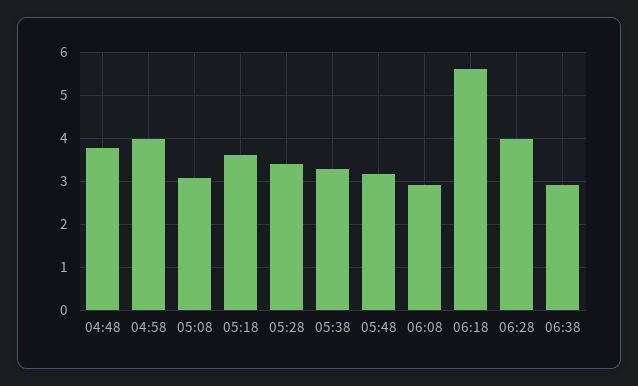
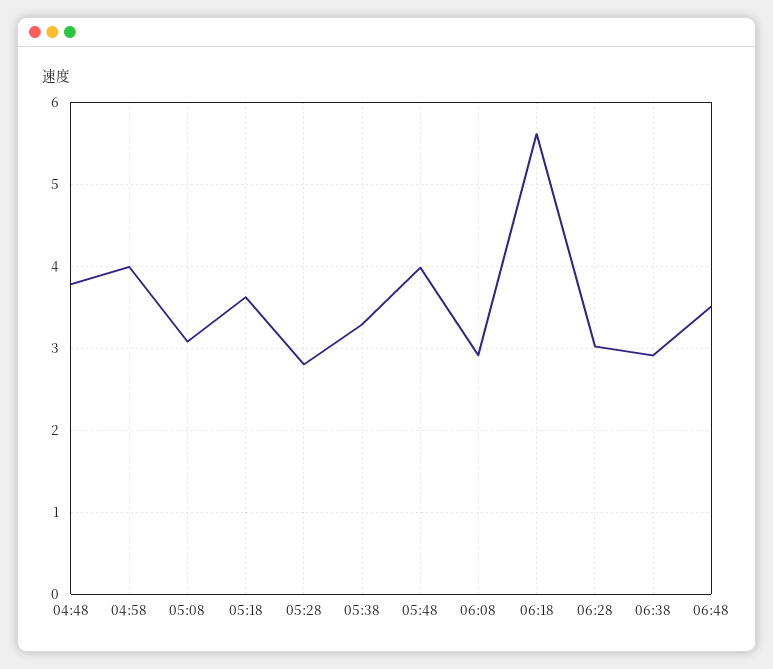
05:28: 3.4 -> 2.8
05:48: 3.2 -> 4
06:28: 4 -> 3
06:48: none -> 3.5

